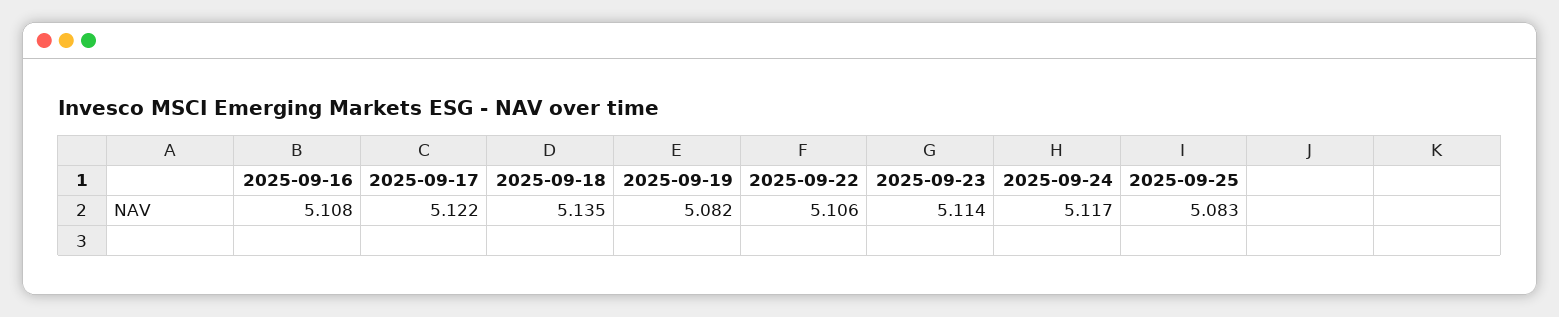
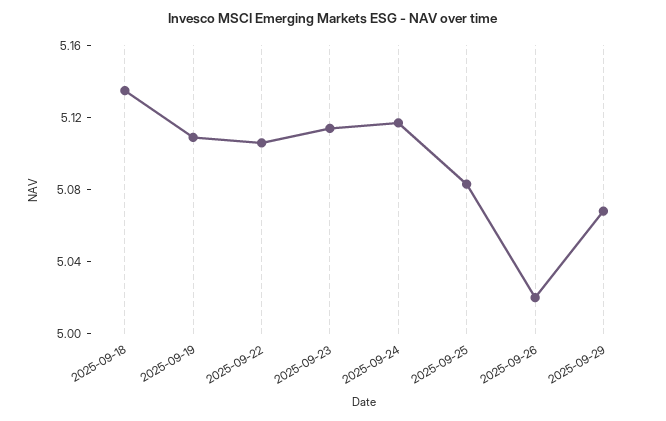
2025-09-16: 5.108 -> none
2025-09-17: 5.122 -> none
2025-09-19: 5.082 -> 5.11
2025-09-26: none -> 5.02
2025-09-29: none -> 5.07

